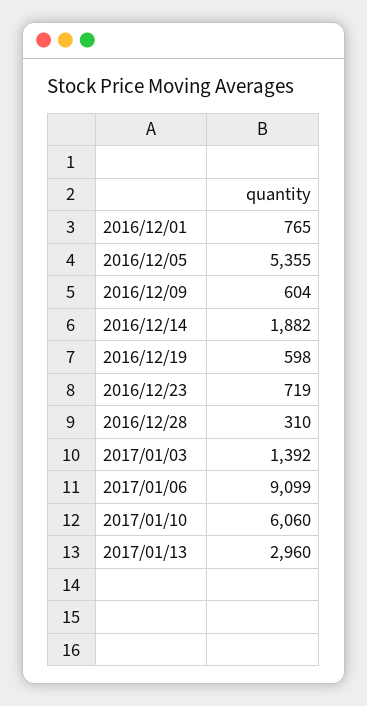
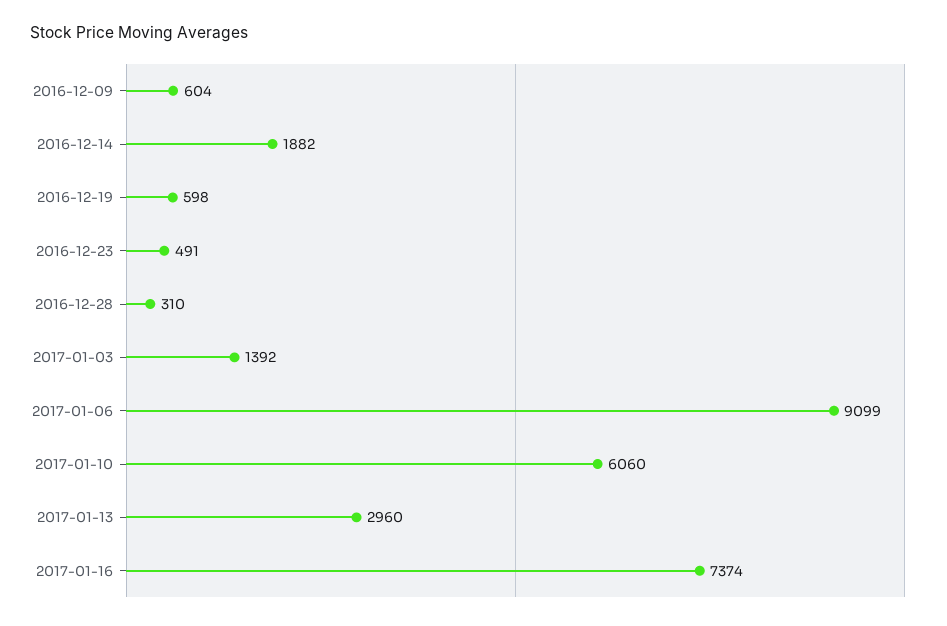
2016/12/01: 765 -> none
2016/12/05: 5355 -> none
2016/12/23: 719 -> 491
2017-01-16: none -> 7374

